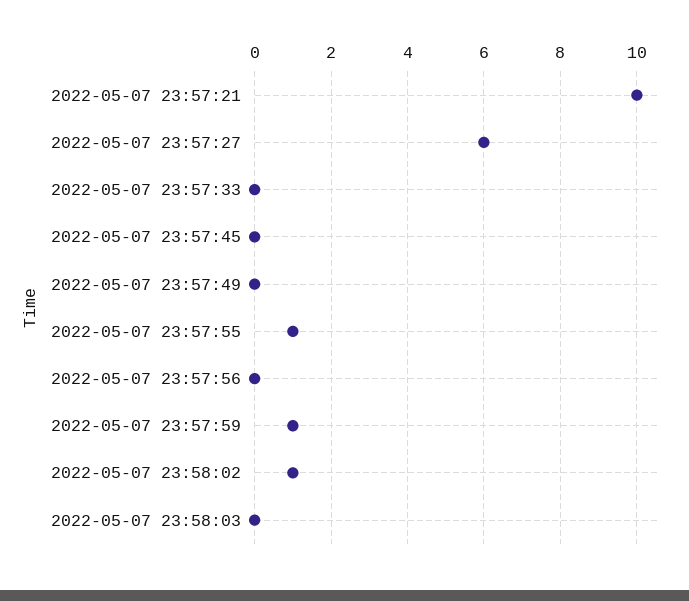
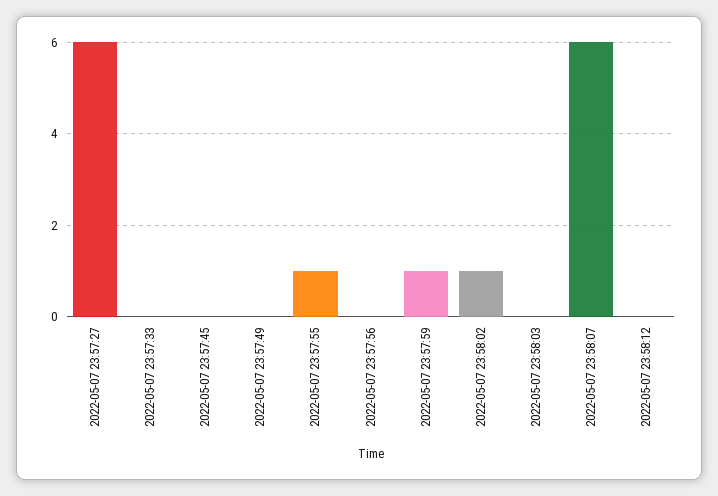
2022-05-07 23:57:21: 10 -> none
2022-05-07 23:58:07: none -> 6
2022-05-07 23:58:12: none -> 0

